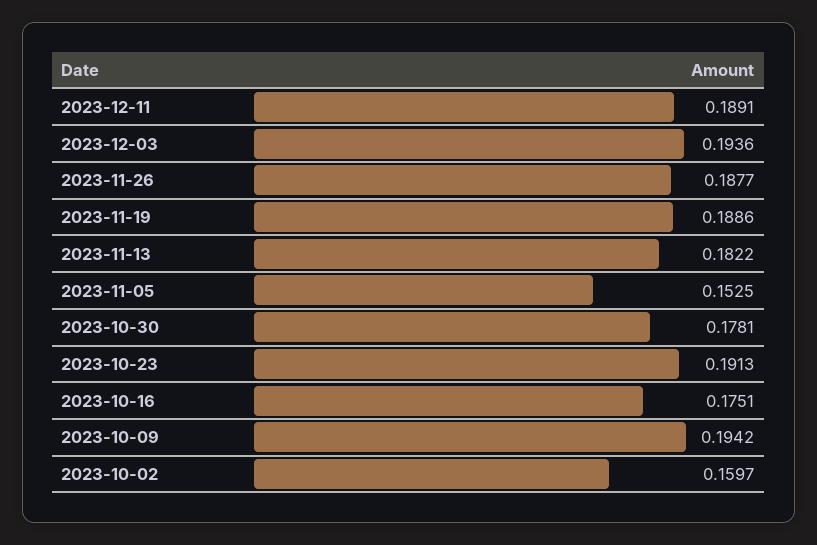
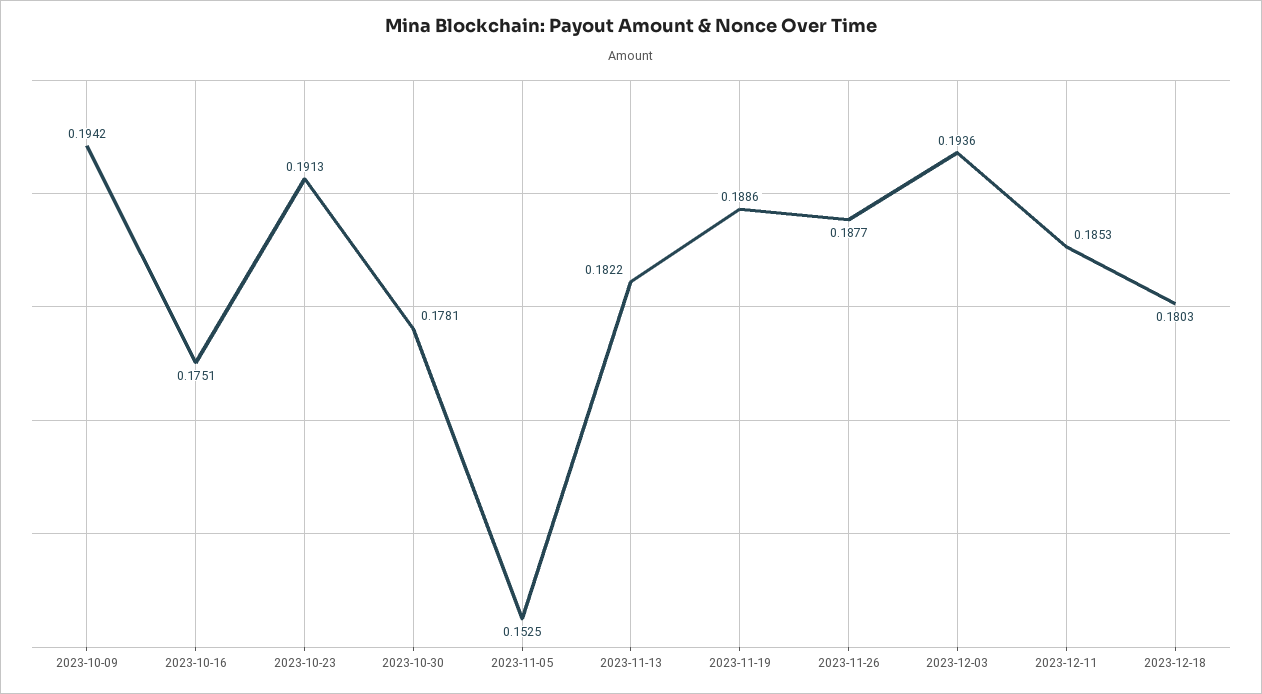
2023-12-11: 0.1891 -> 0.1853
2023-10-02: 0.1597 -> none
2023-12-18: none -> 0.1803

